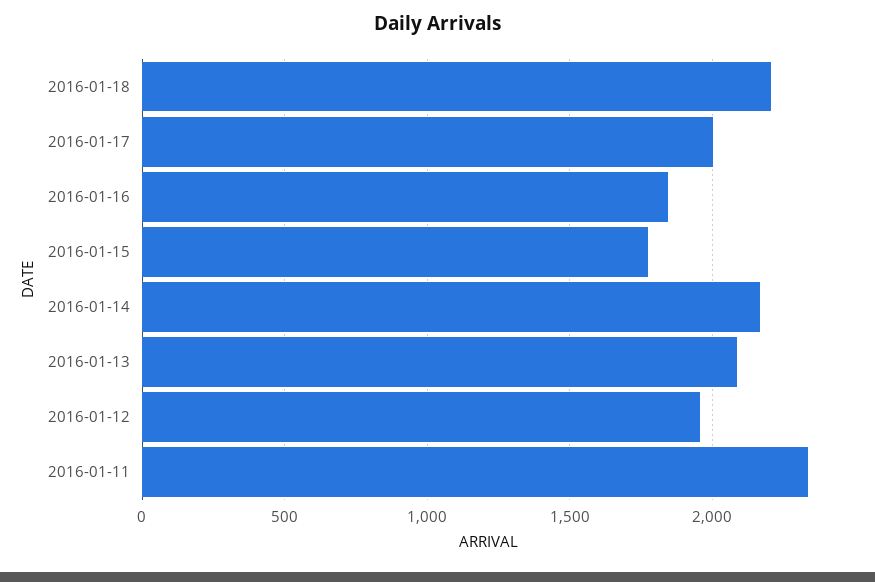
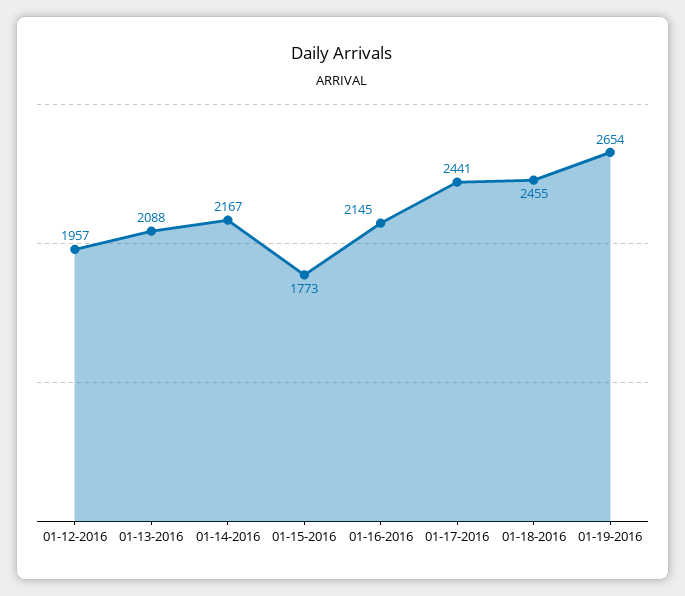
2016-01-18: 2200 -> 2455
2016-01-17: 2000 -> 2441
2016-01-16: 1850 -> 2145
2016-01-11: 2350 -> none
01-19-2016: none -> 2654

